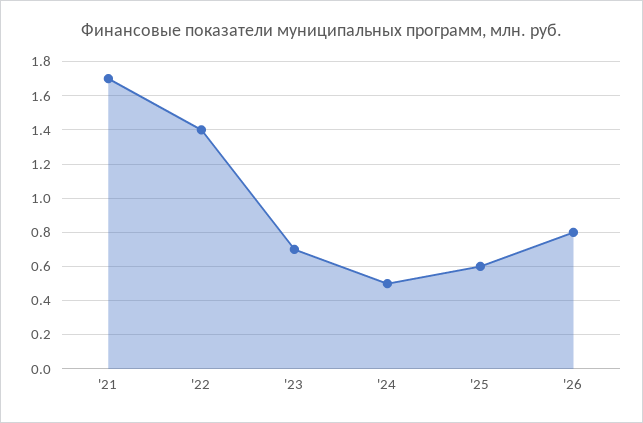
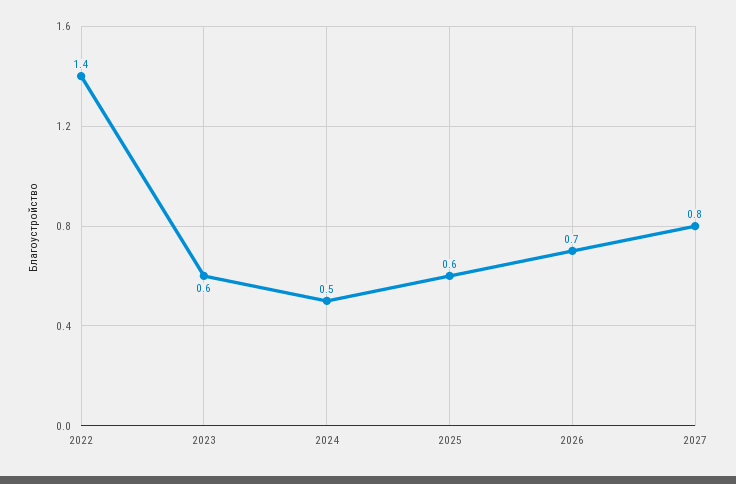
'21: 1.7 -> none
'23: 0.7 -> 0.6
'26: 0.8 -> 0.7
2027: none -> 0.8

